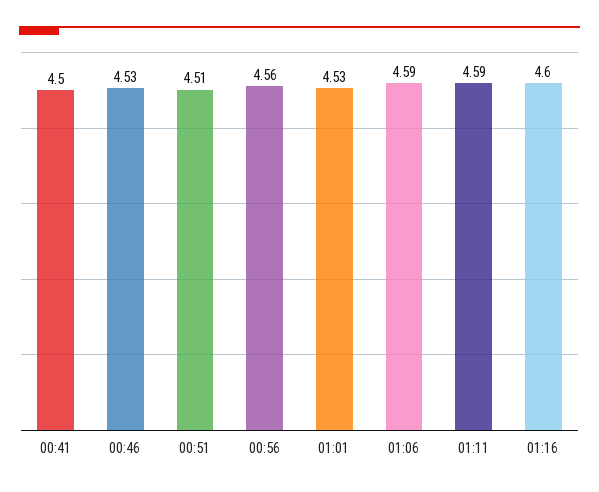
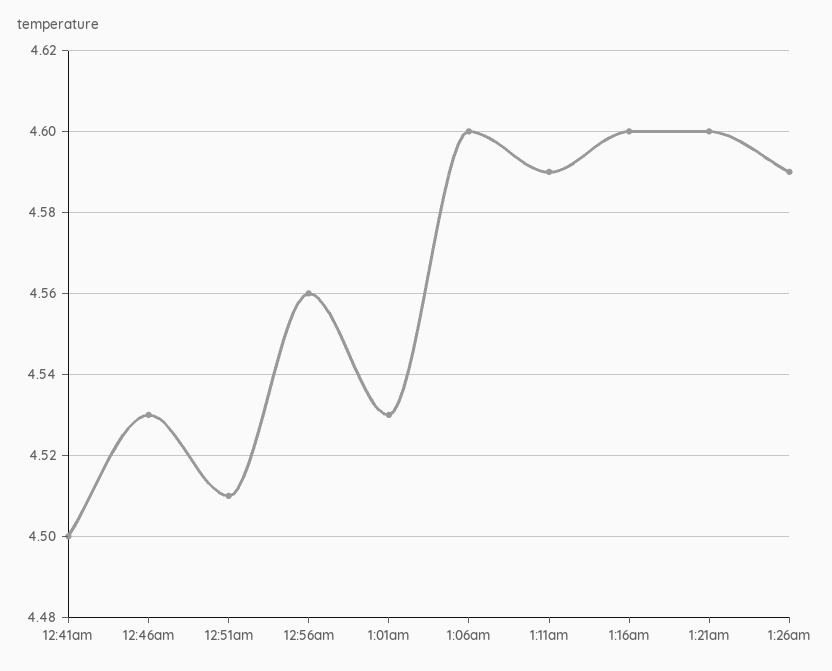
01:06: 4.59 -> 4.6
1:21am: none -> 4.6
1:26am: none -> 4.59

